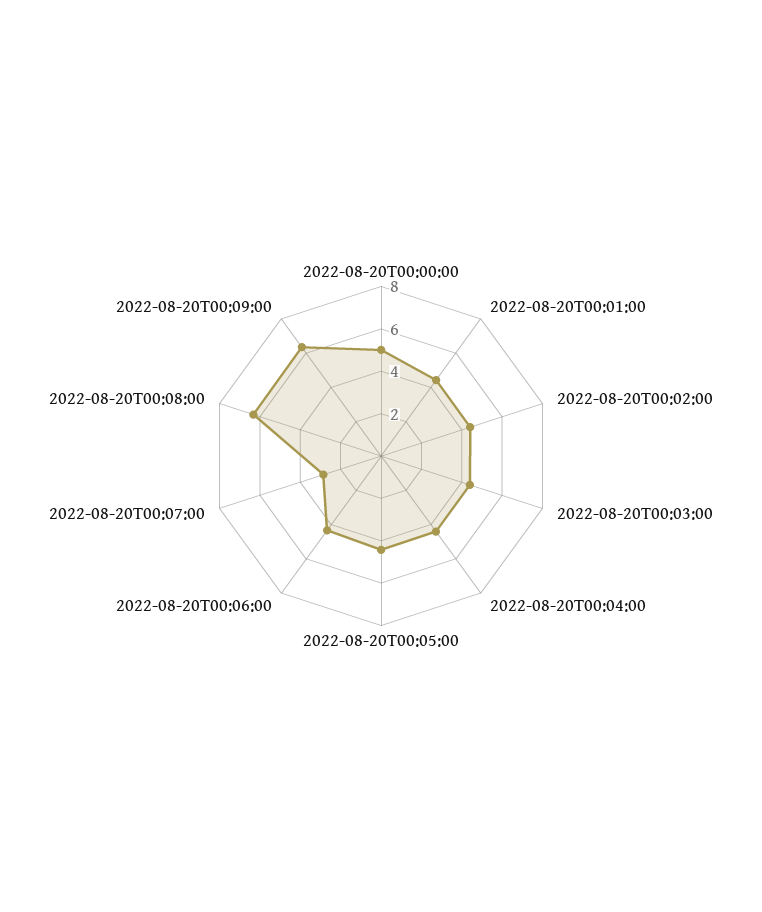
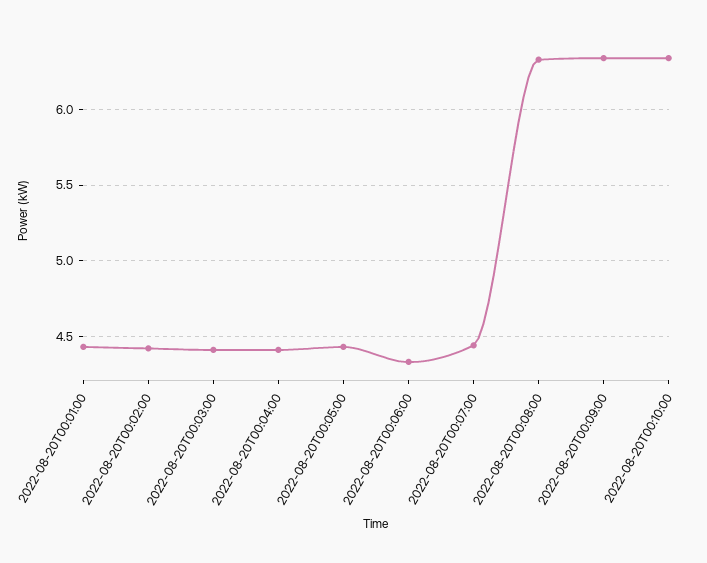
2022-08-20T00:00:00: 5 -> none
2022-08-20T00:07:00: 3 -> 4.45
2022-08-20T00:10:00: none -> 6.35

